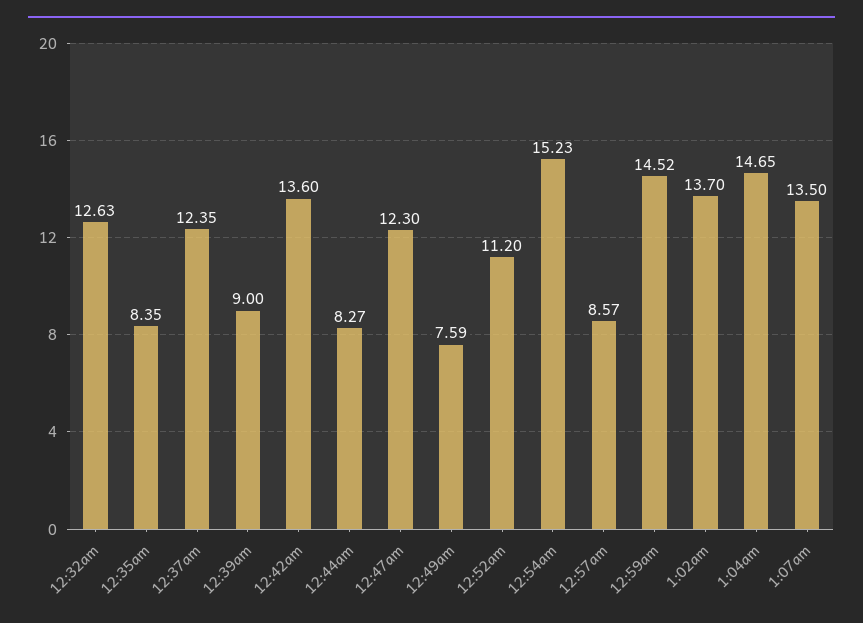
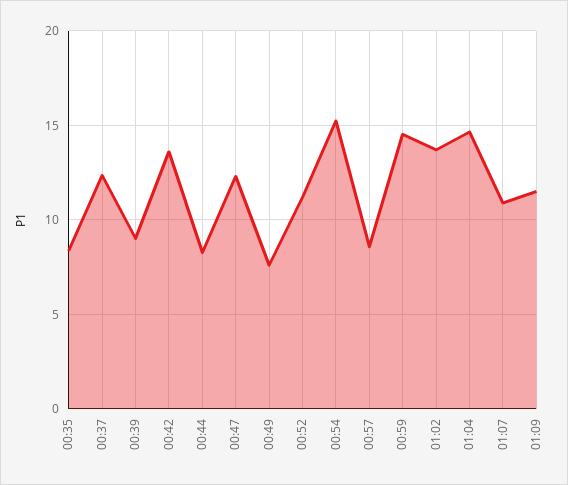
12:32am: 12.63 -> none
1:07am: 13.5 -> 11
01:09: none -> 11.5

